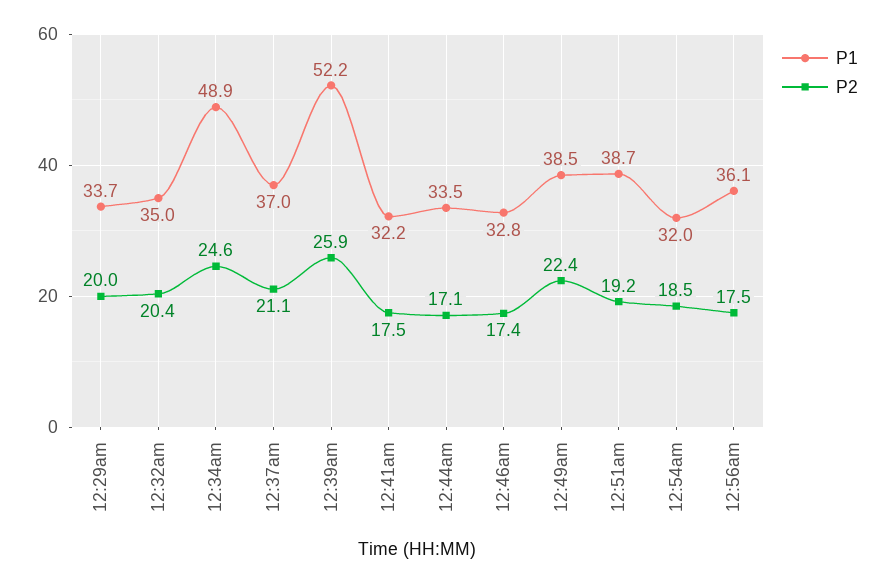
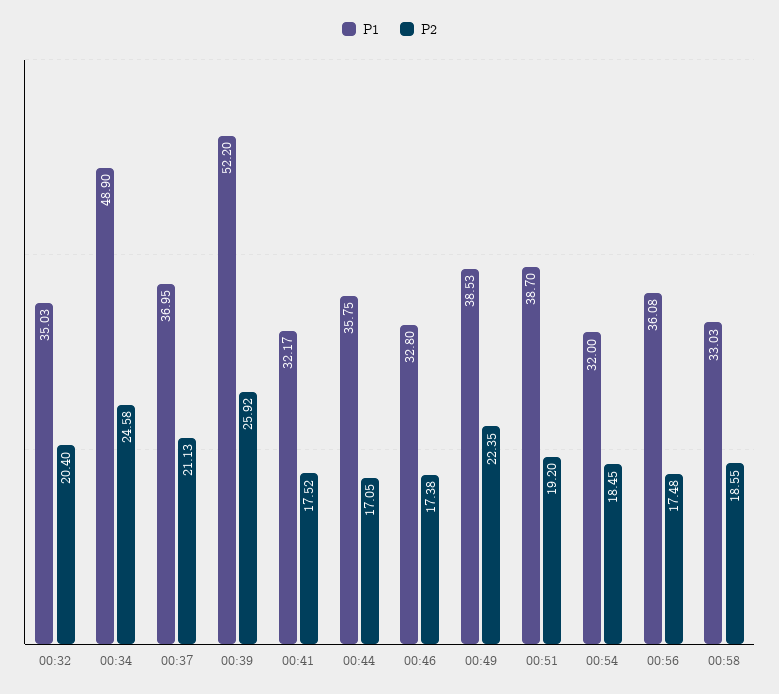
P1, 12:29am: 33.7 -> none
P2, 12:29am: 20 -> none
P1, 12:44am: 33.5 -> 35.75
P1, 00:58: none -> 33.03
P2, 00:58: none -> 18.55

